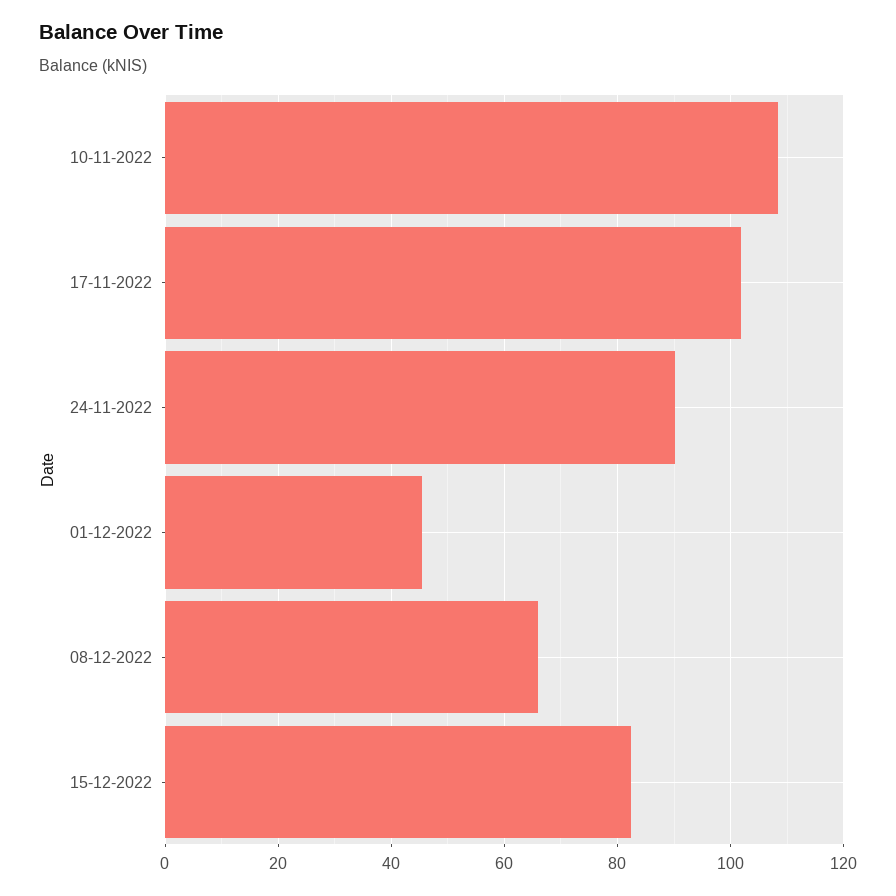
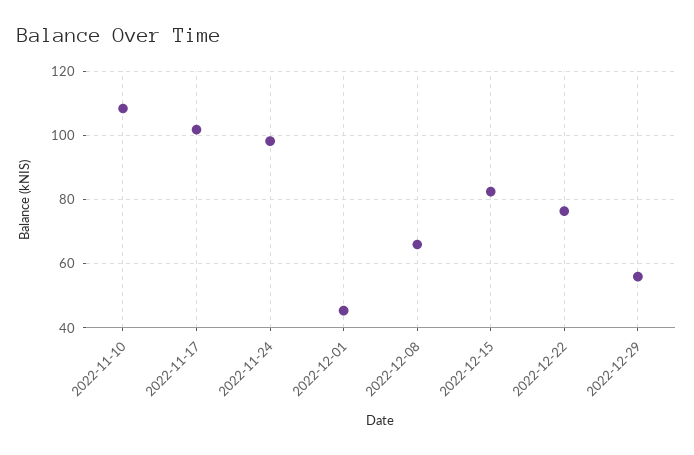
24-11-2022: 90 -> 98
2022-12-22: none -> 76
2022-12-29: none -> 56

